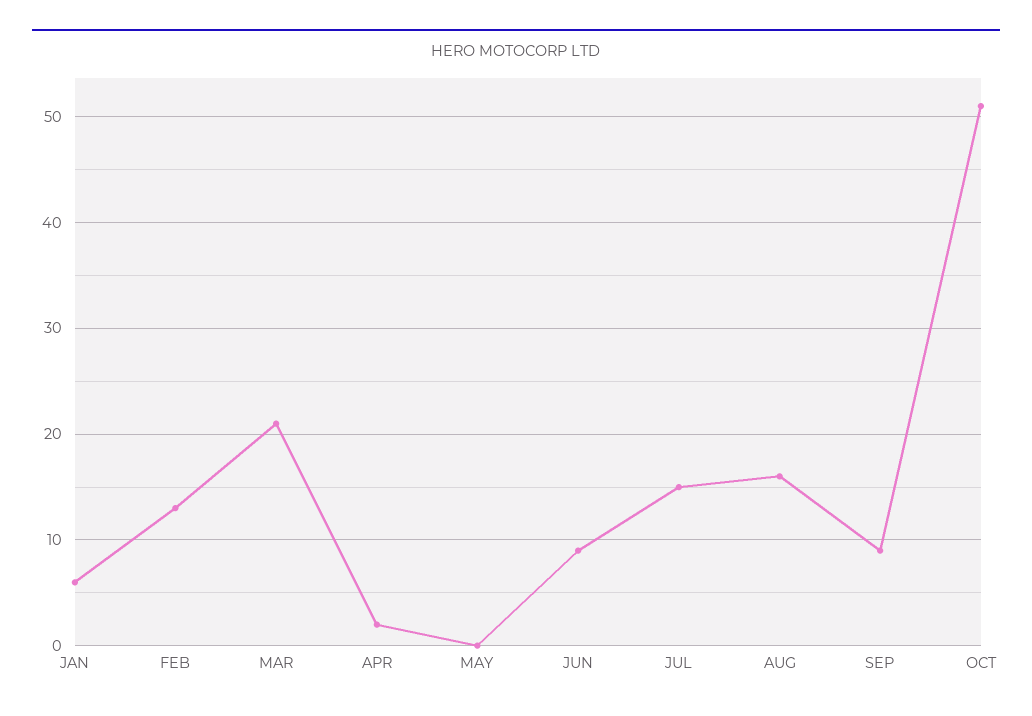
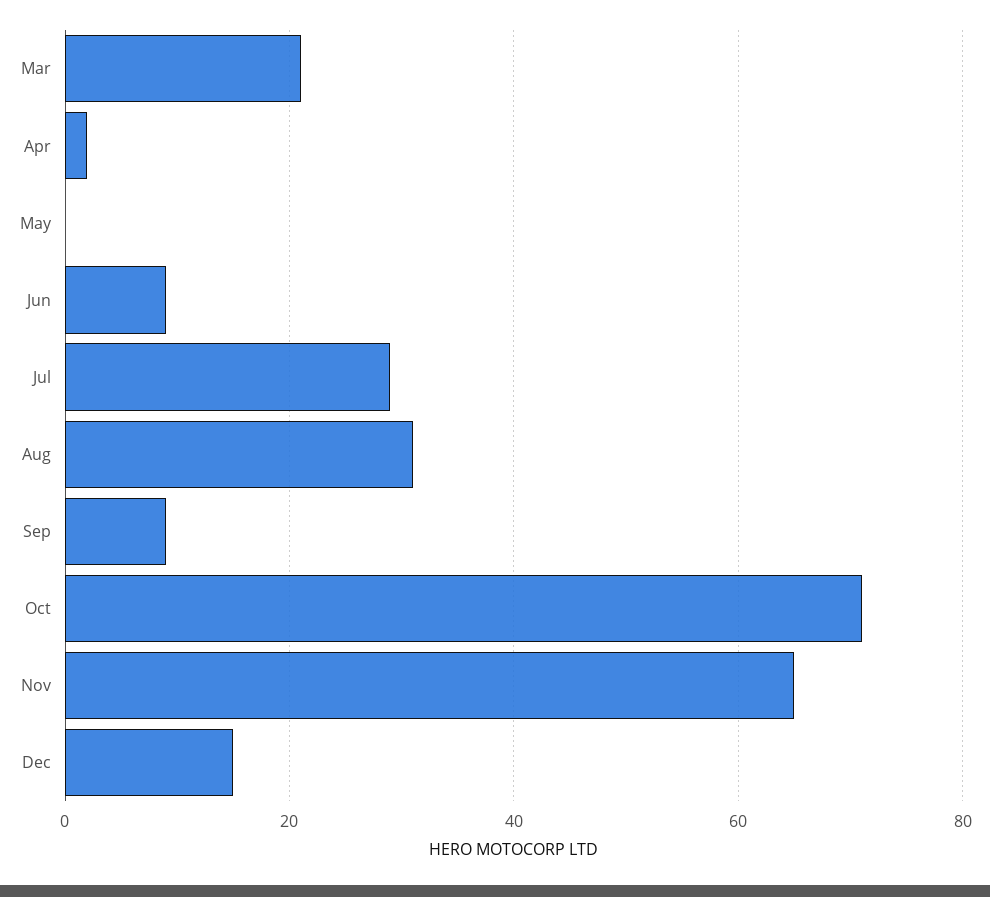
JAN: 6 -> none
FEB: 13 -> none
JUL: 15 -> 30
AUG: 16 -> 30
OCT: 51 -> 70
Nov: none -> 65
Dec: none -> 15

